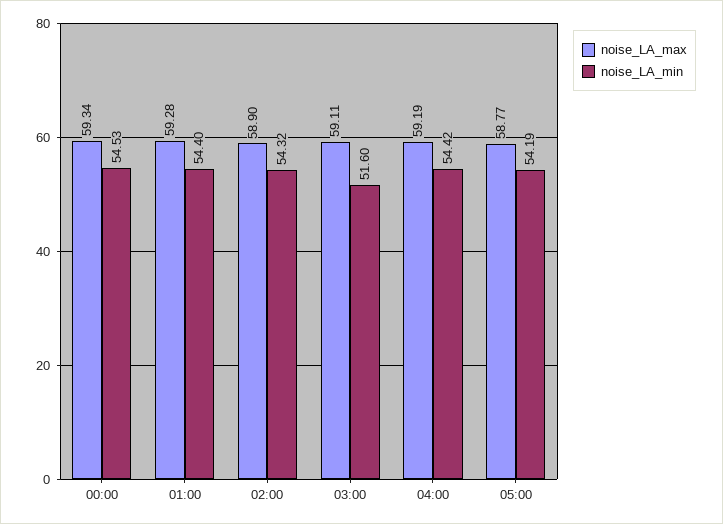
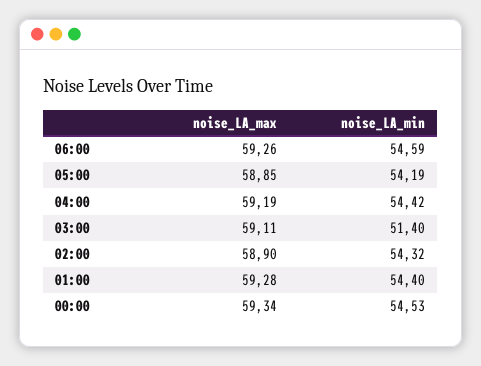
noise_LA_min, 03:00: 51.6 -> 51.4
noise_LA_max, 05:00: 58.77 -> 58.85
noise_LA_max, 06:00: none -> 59.26
noise_LA_min, 06:00: none -> 54.59

